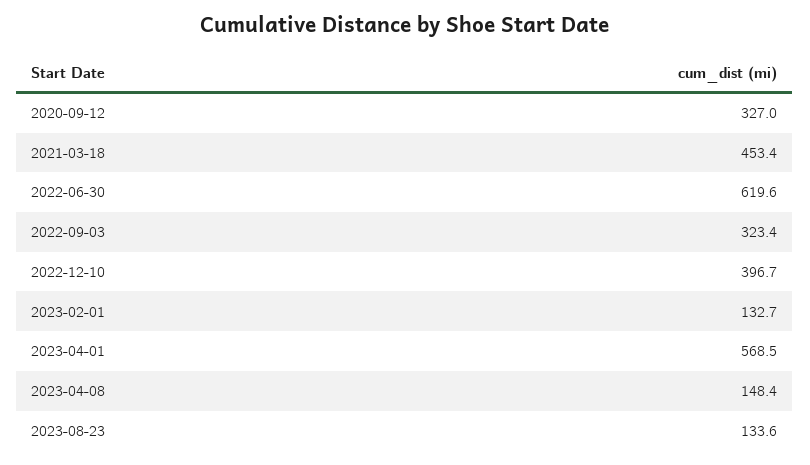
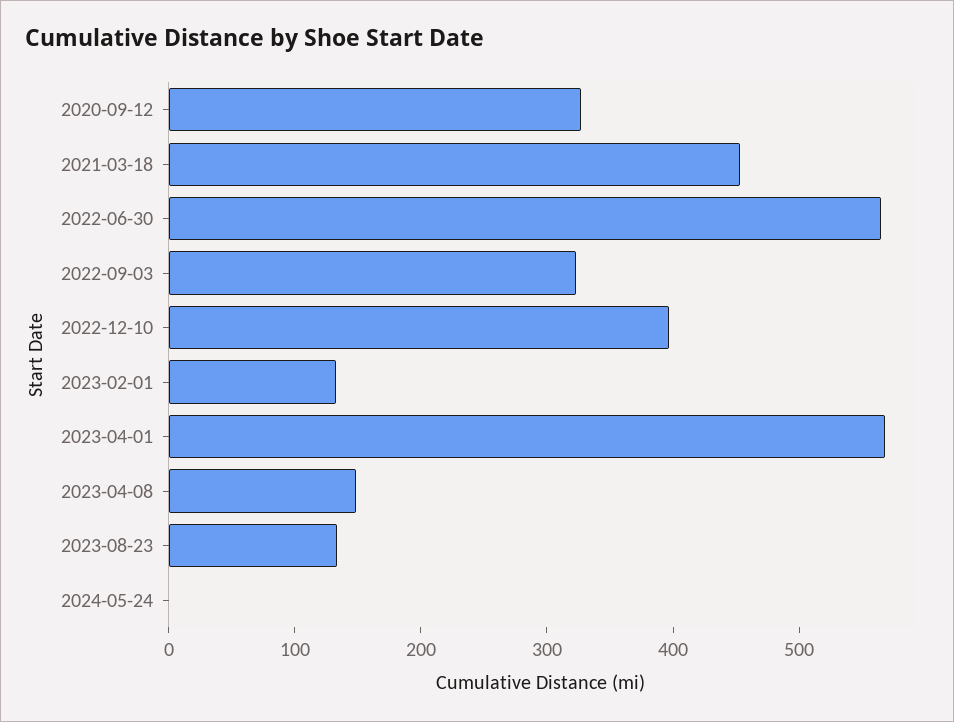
2022-06-30: 619.6 -> 560
2024-05-24: none -> 0

